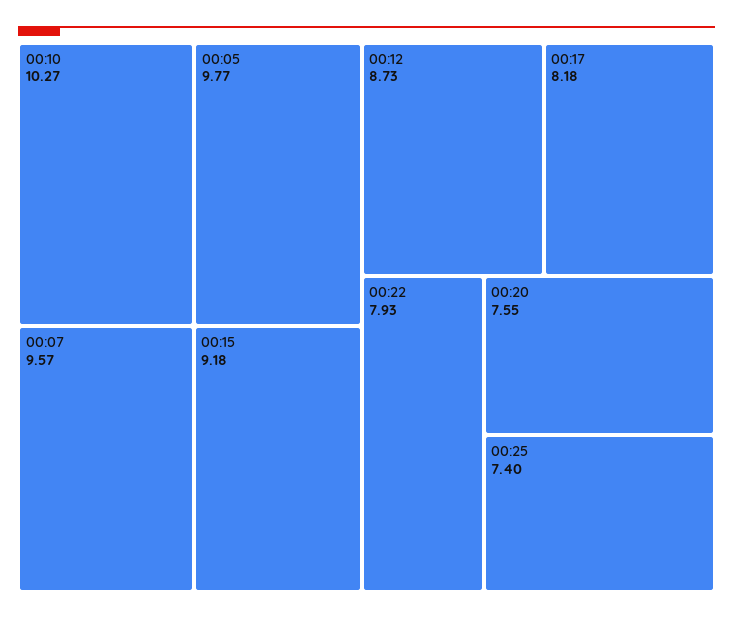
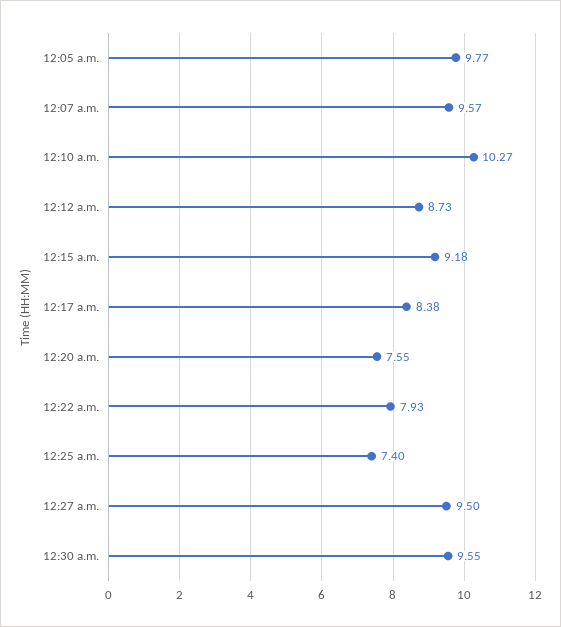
00:17: 8.18 -> 8.38
12:27 a.m.: none -> 9.5
12:30 a.m.: none -> 9.55

